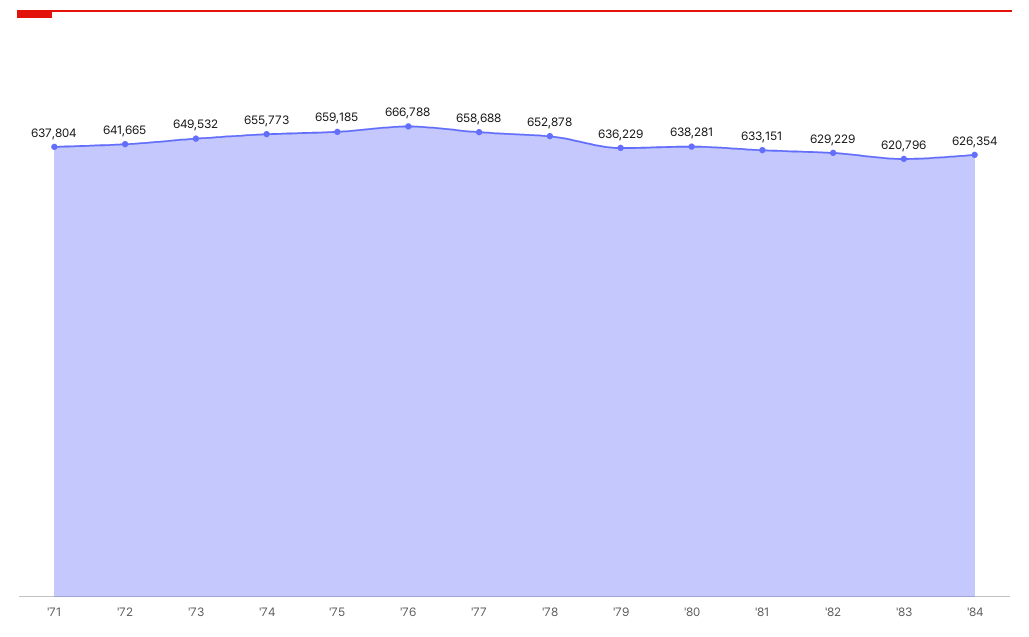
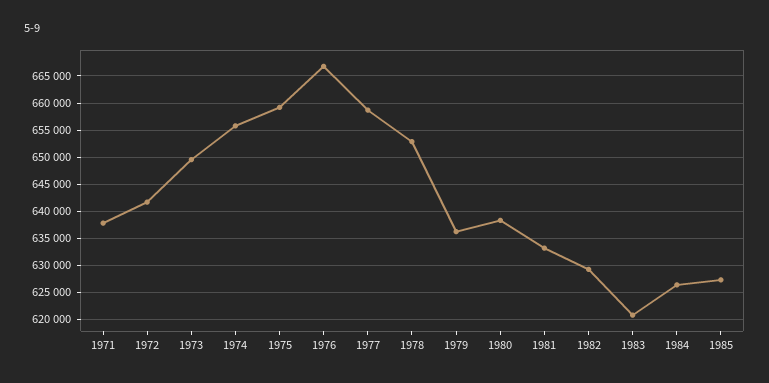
1985: none -> 627500

